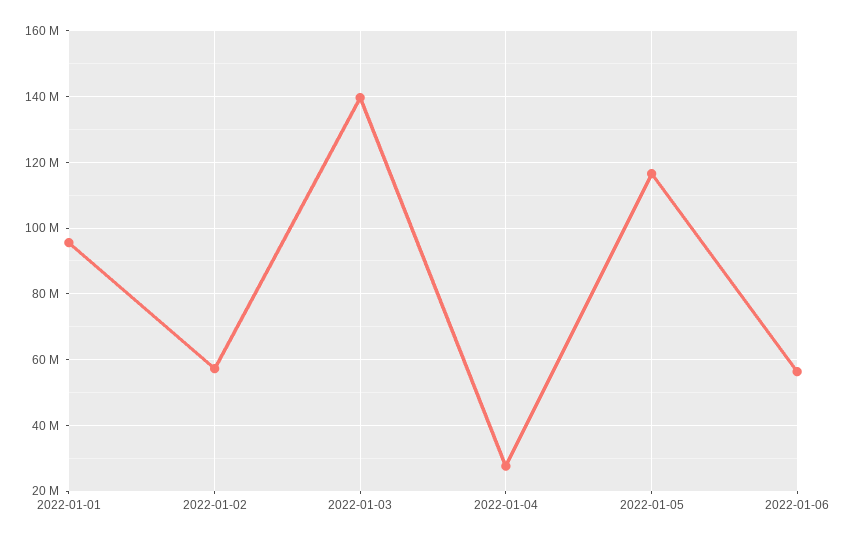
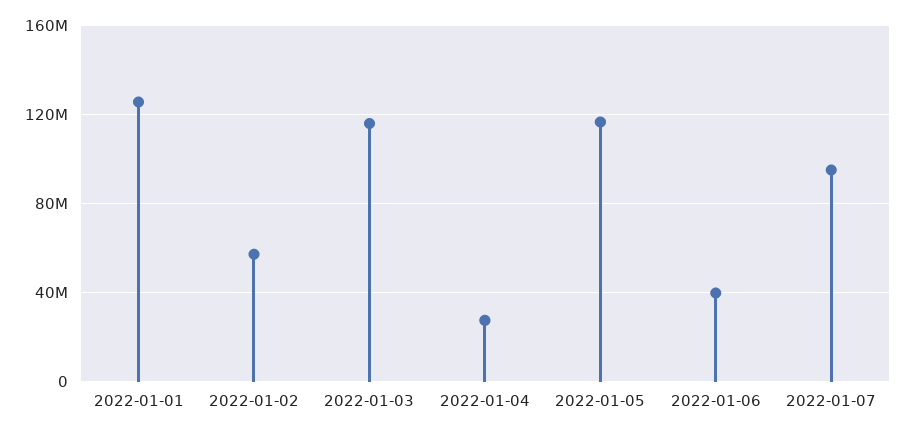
2022-01-01: 96000000 -> 125000000
2022-01-03: 140000000 -> 115000000
2022-01-06: 56000000 -> 40000000
2022-01-07: none -> 95000000

